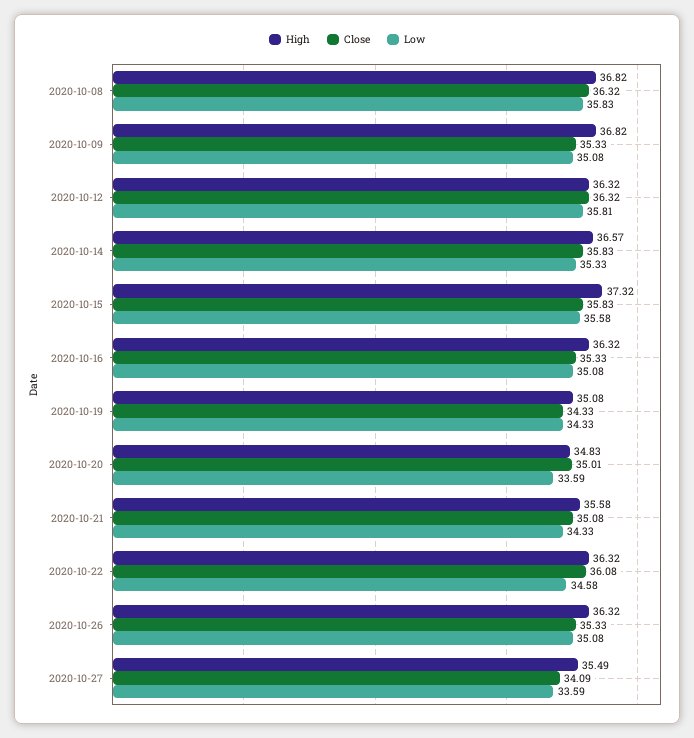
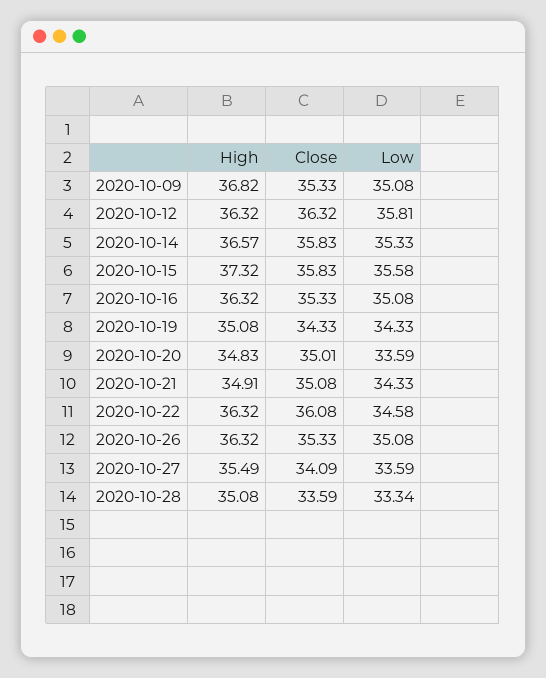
High, 2020-10-08: 36.82 -> none
Close, 2020-10-08: 36.32 -> none
Low, 2020-10-08: 35.83 -> none
High, 2020-10-21: 35.58 -> 34.91
High, 2020-10-28: none -> 35.08
Close, 2020-10-28: none -> 33.59
Low, 2020-10-28: none -> 33.34

